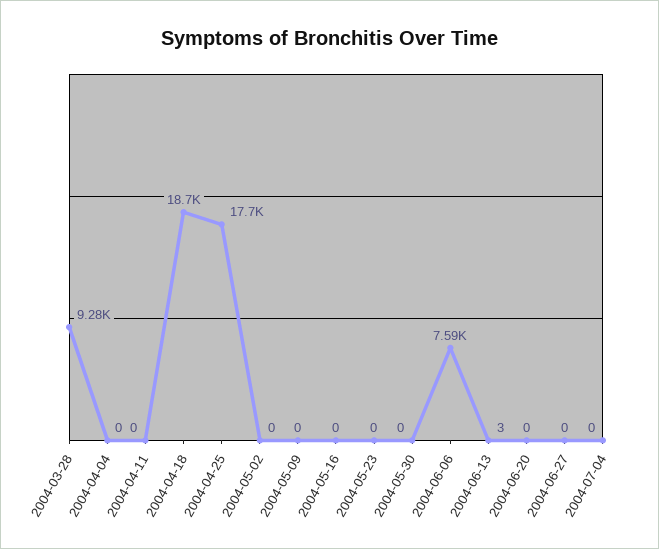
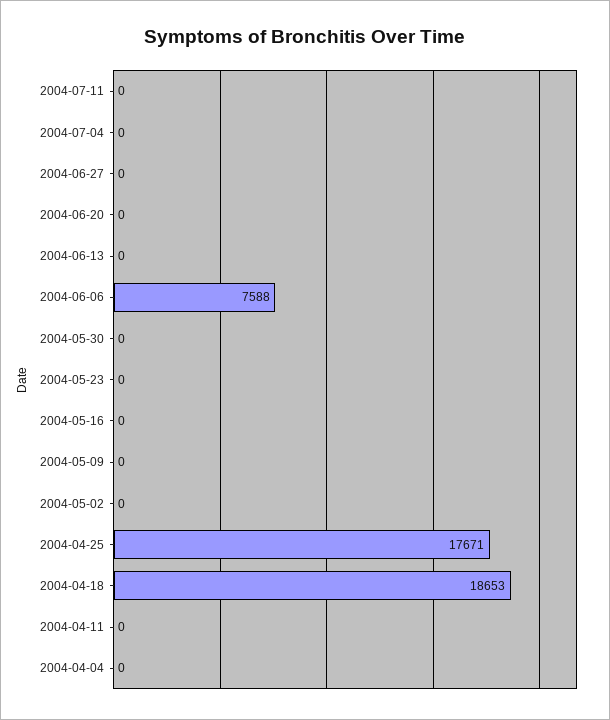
2004-03-28: 9280 -> none
2004-06-13: 3 -> 0
2004-07-11: none -> 0

